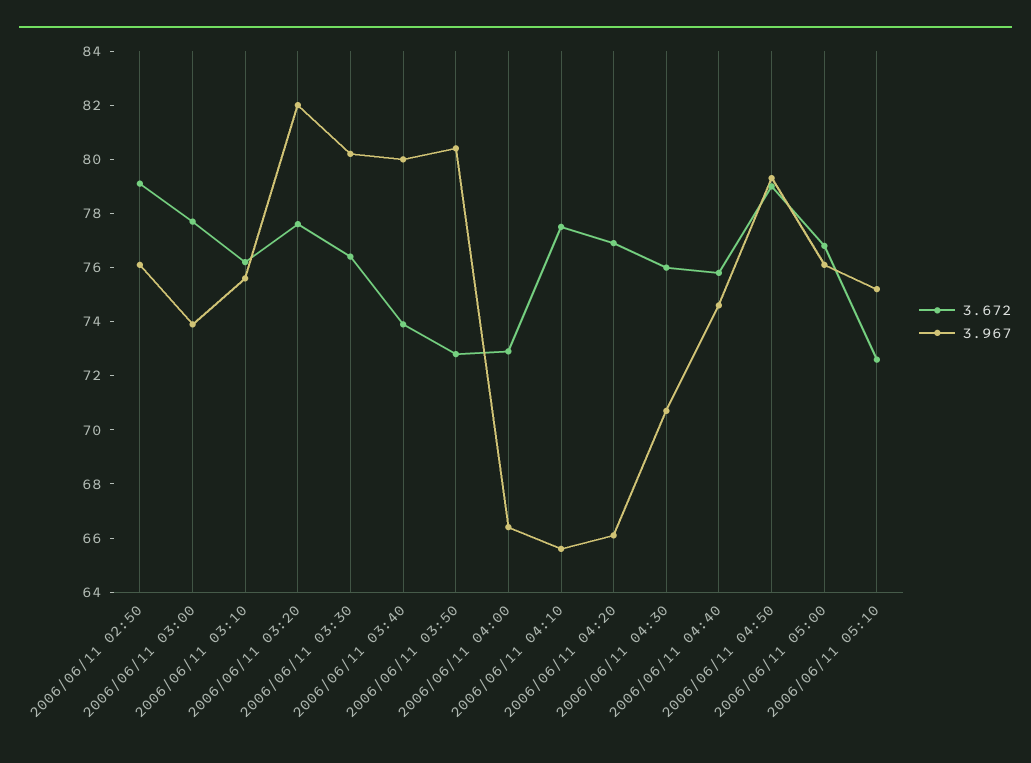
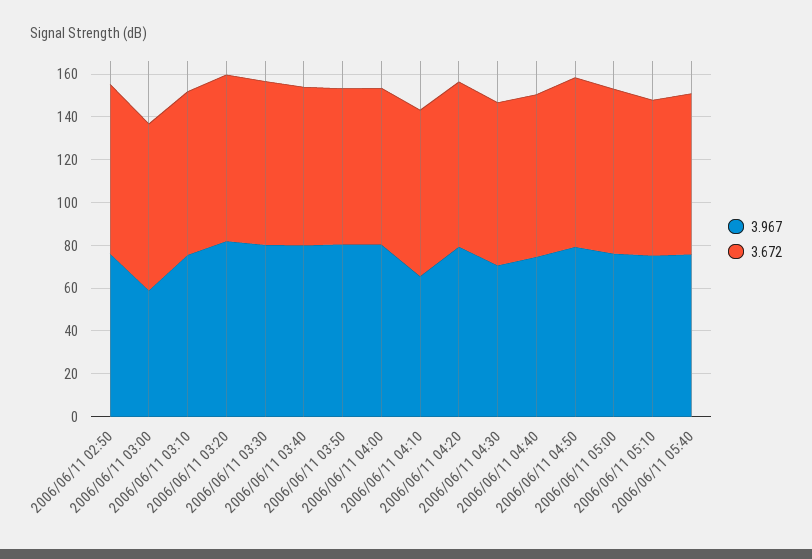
3.967, 2006/06/11 03:00: 74 -> 60
3.967, 2006/06/11 04:00: 66.5 -> 80
3.967, 2006/06/11 04:20: 66 -> 80
3.967, 2006/06/11 05:40: none -> 75
3.672, 2006/06/11 05:40: none -> 75

